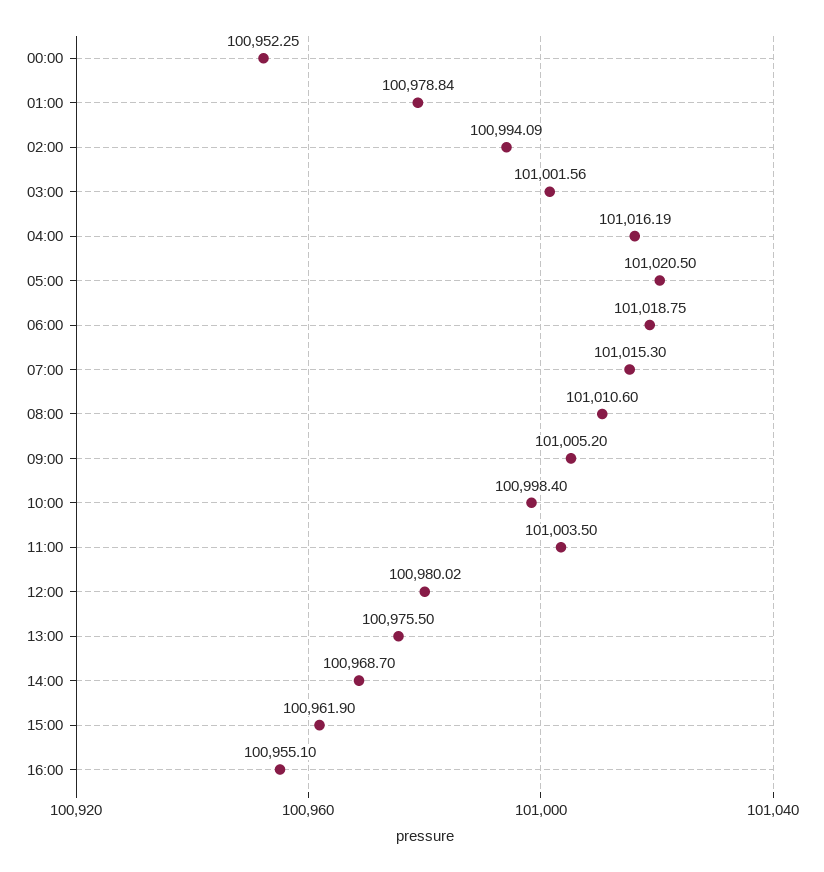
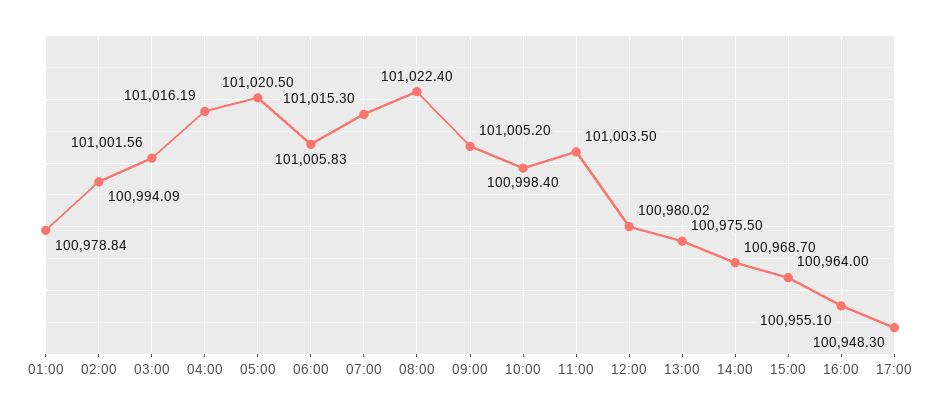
00:00: 100952.25 -> none
06:00: 101018.75 -> 101005.83
08:00: 101010.6 -> 101022.4
15:00: 100961.9 -> 100964
17:00: none -> 100948.3

